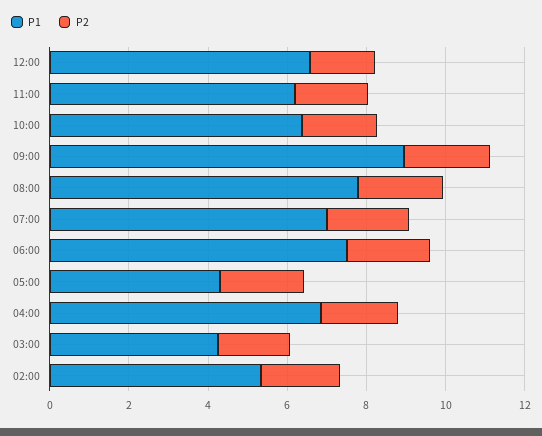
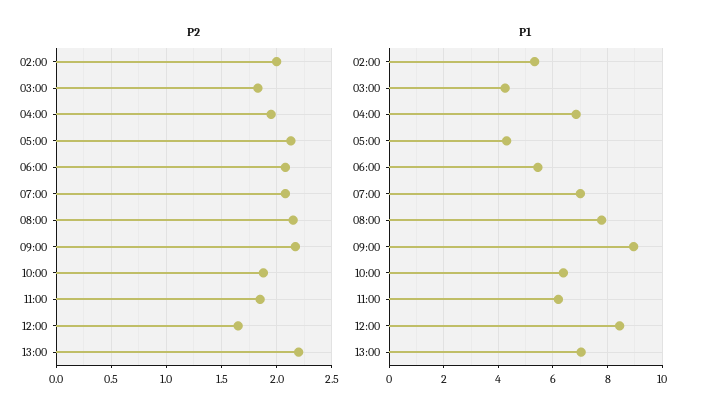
P1, 12:00: 6.5 -> 8.5
P1, 06:00: 7.5 -> 5.5
P2, 13:00: none -> 2.2
P1, 13:00: none -> 7

